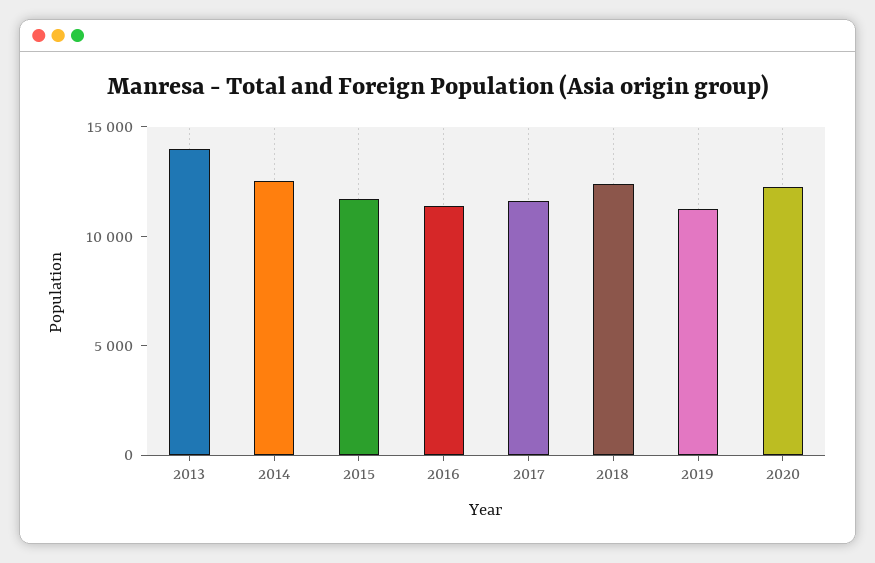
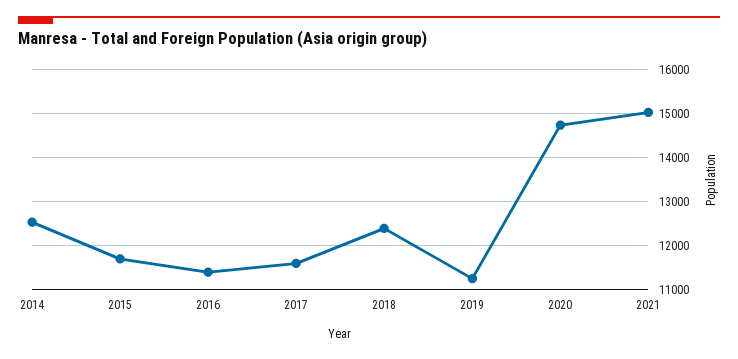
2013: 14000 -> none
2020: 12000 -> 14800
2021: none -> 15000

